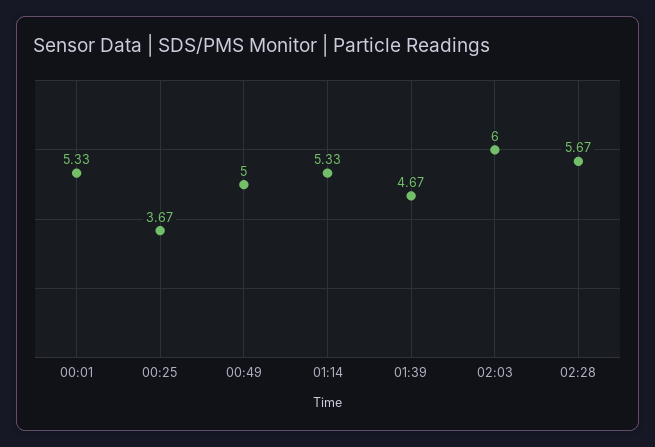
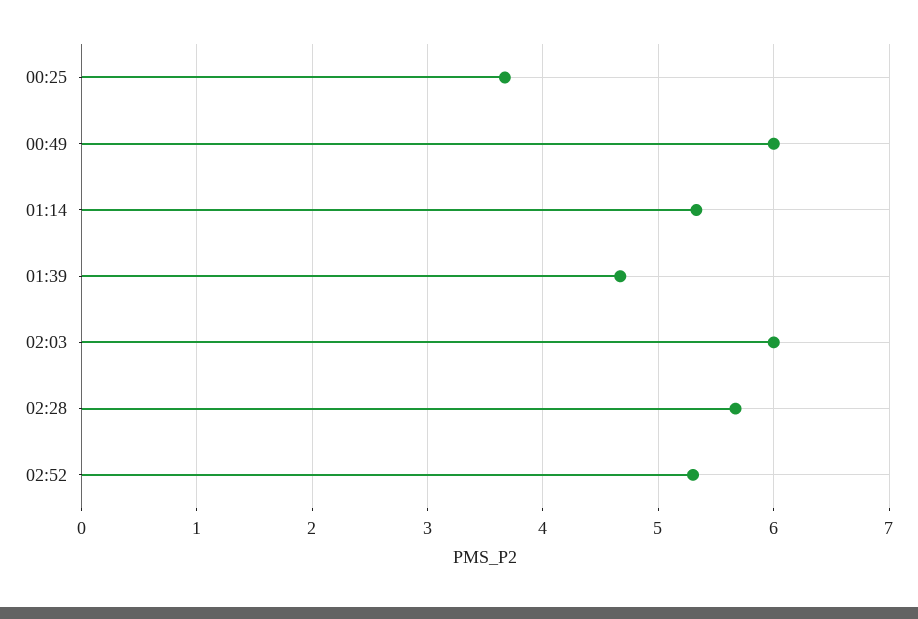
00:01: 5.33 -> none
00:49: 5 -> 6
02:52: none -> 5.3

